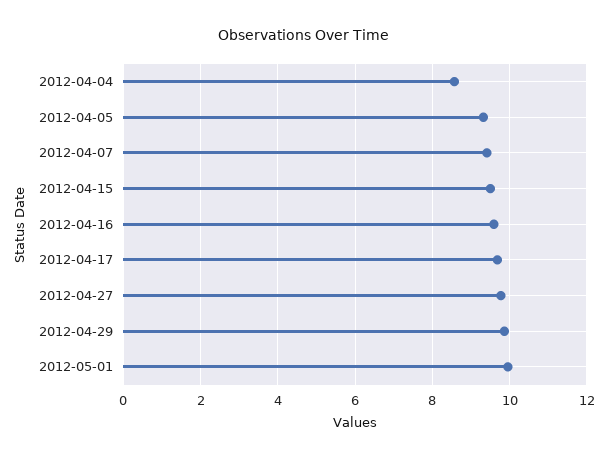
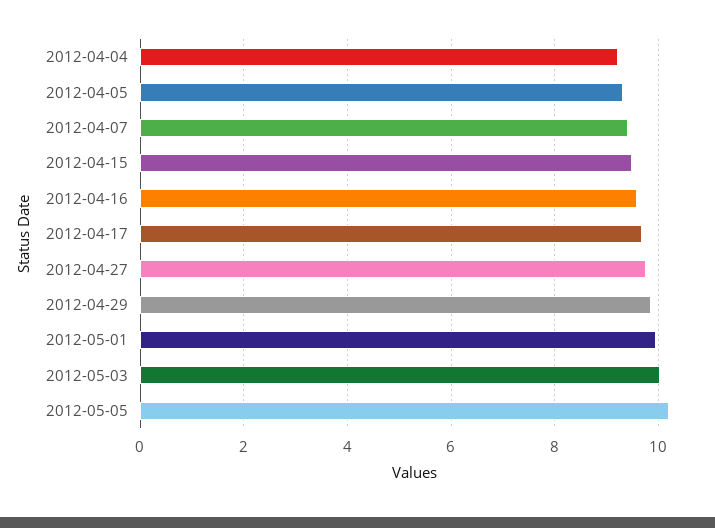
2012-04-04: 8.6 -> 9.2
2012-05-03: none -> 10
2012-05-05: none -> 10.2

